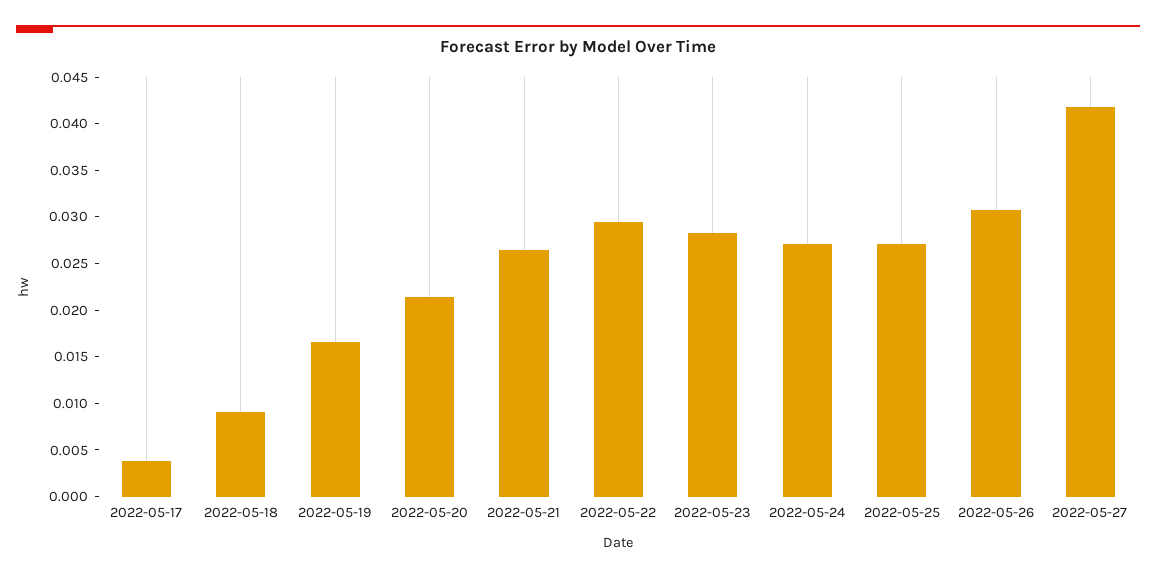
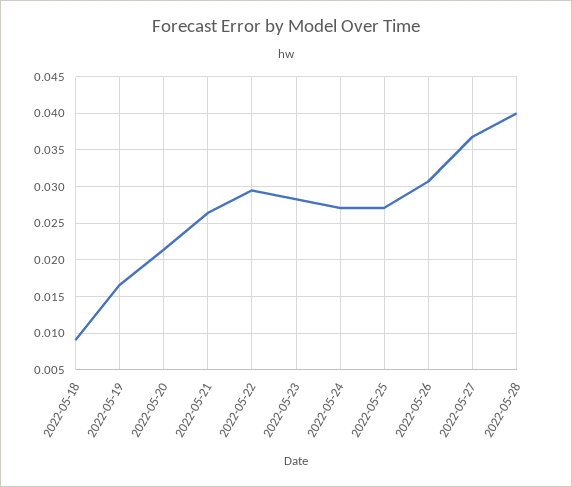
2022-05-17: 0.004 -> none
2022-05-27: 0.042 -> 0.037
2022-05-28: none -> 0.04

